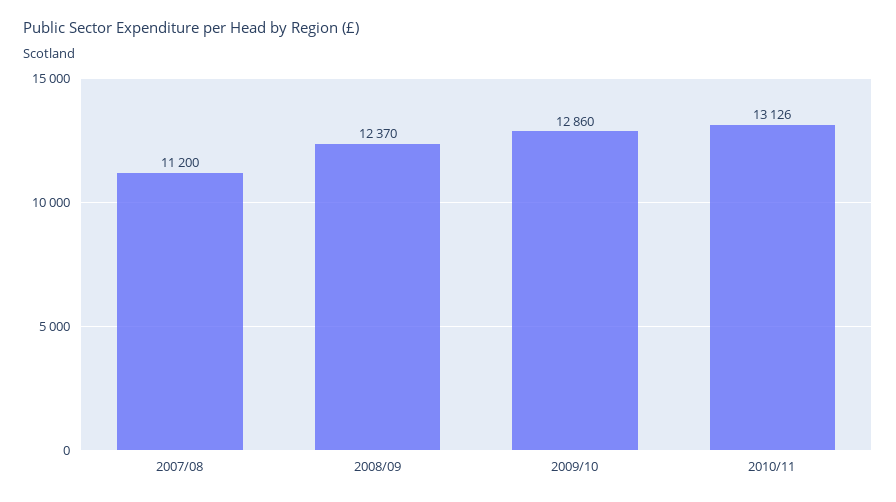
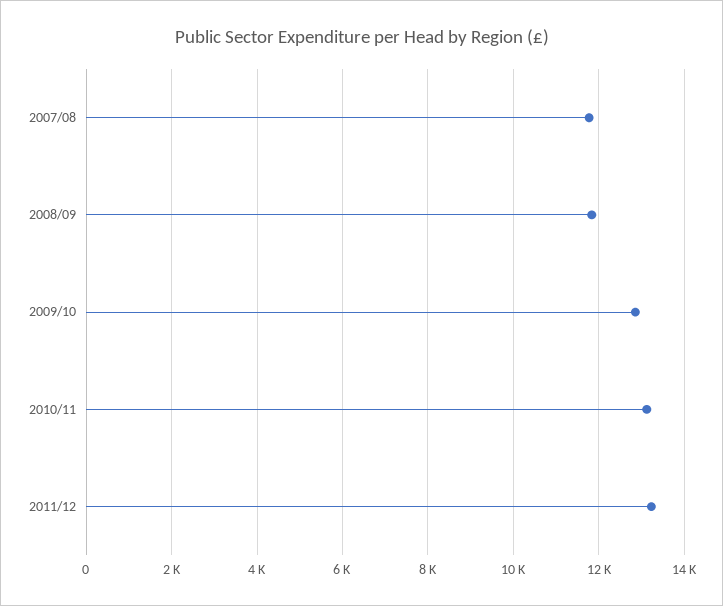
2007/08: 11200 -> 11800
2008/09: 12370 -> 11800
2011/12: none -> 13200

